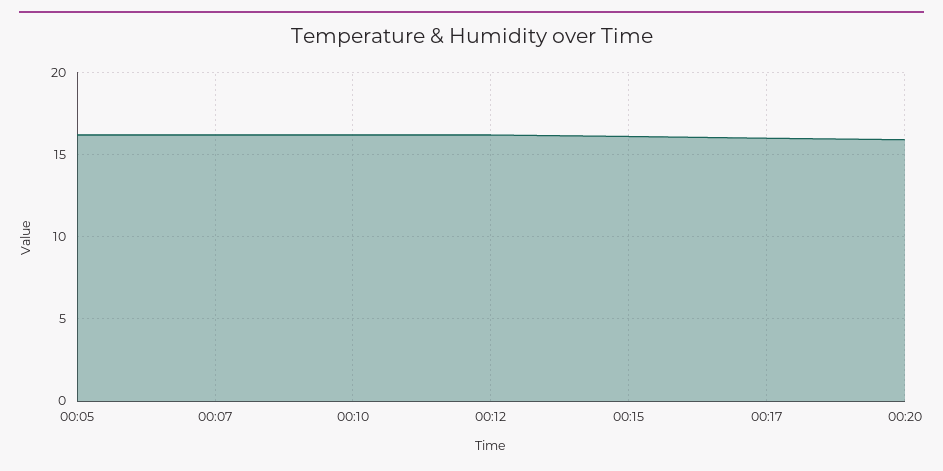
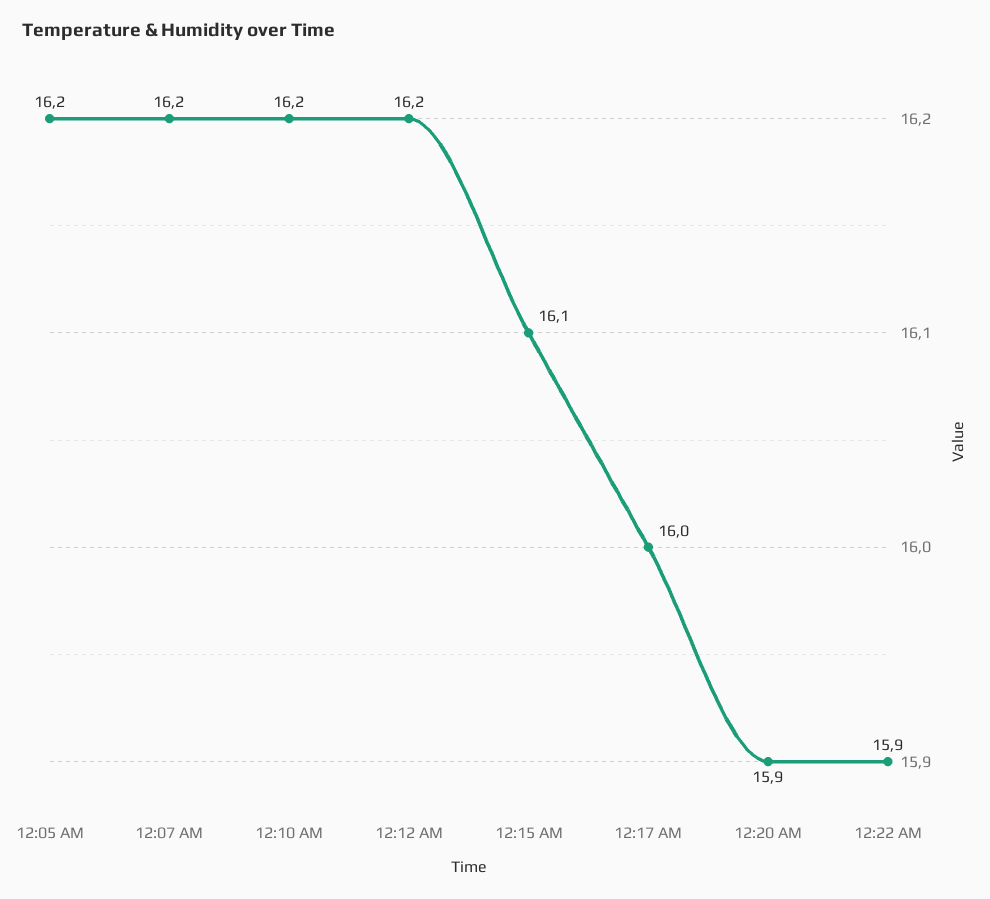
12:22 AM: none -> 15.9

